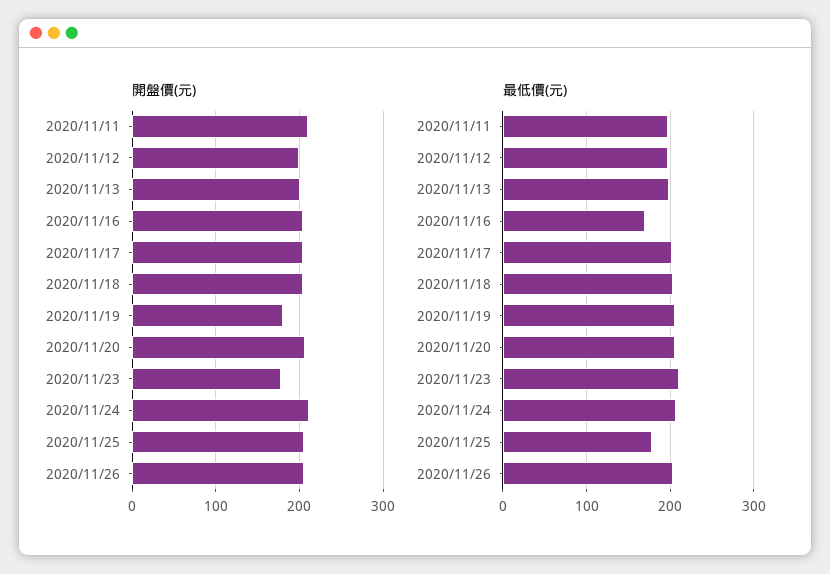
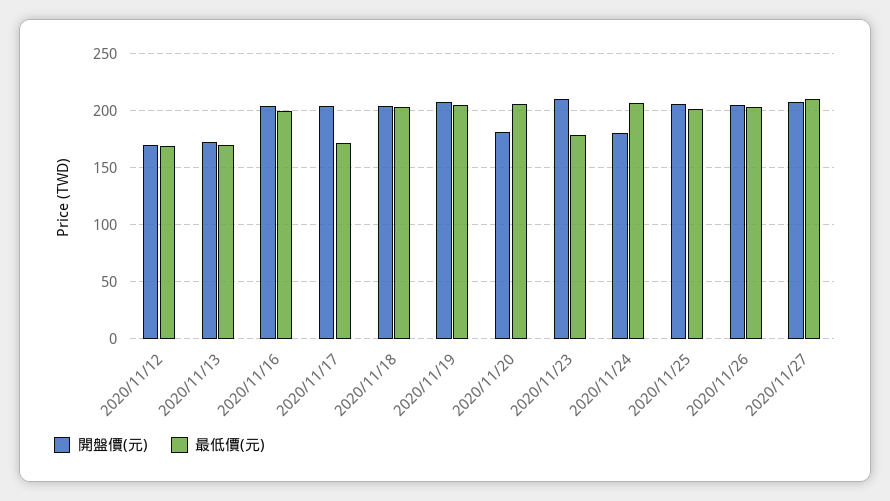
開盤價(元), 2020/11/11: 210 -> none
開盤價(元), 2020/11/12: 200 -> 170
開盤價(元), 2020/11/13: 200 -> 170
開盤價(元), 2020/11/19: 180 -> 210
開盤價(元), 2020/11/20: 210 -> 180
開盤價(元), 2020/11/23: 180 -> 210
開盤價(元), 2020/11/24: 210 -> 180
最低價(元), 2020/11/11: 200 -> none
最低價(元), 2020/11/12: 200 -> 170
最低價(元), 2020/11/13: 200 -> 170
最低價(元), 2020/11/16: 170 -> 200
最低價(元), 2020/11/17: 200 -> 170
最低價(元), 2020/11/23: 210 -> 180
最低價(元), 2020/11/25: 180 -> 200
開盤價(元), 2020/11/27: none -> 210
最低價(元), 2020/11/27: none -> 210

